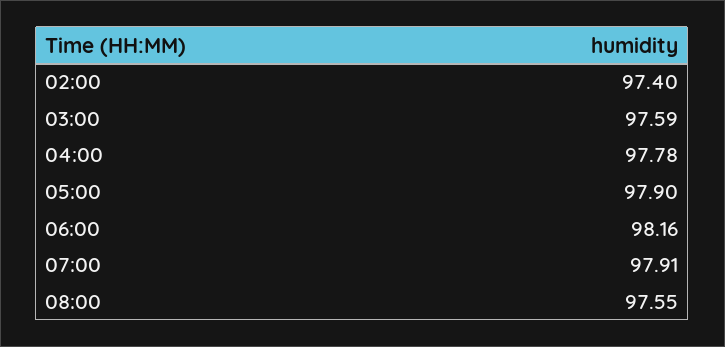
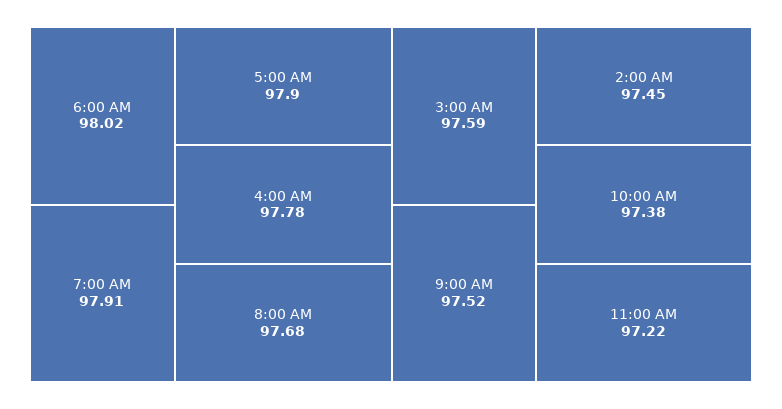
02:00: 97.4 -> 97.45
06:00: 98.16 -> 98.02
08:00: 97.55 -> 97.68
9:00 AM: none -> 97.52
10:00 AM: none -> 97.38
11:00 AM: none -> 97.22

